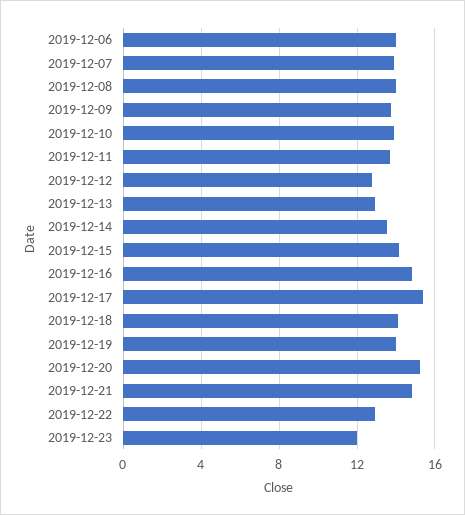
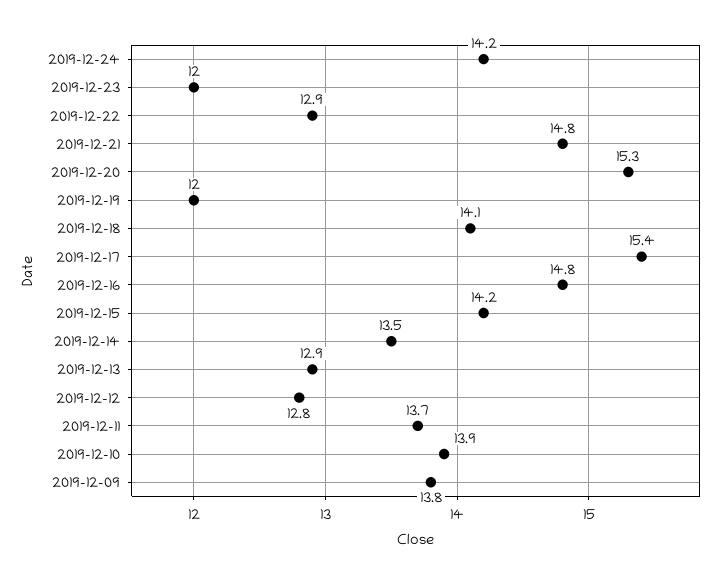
2019-12-06: 14 -> none
2019-12-07: 14 -> none
2019-12-08: 14 -> none
2019-12-19: 14 -> 12
2019-12-24: none -> 14.2

